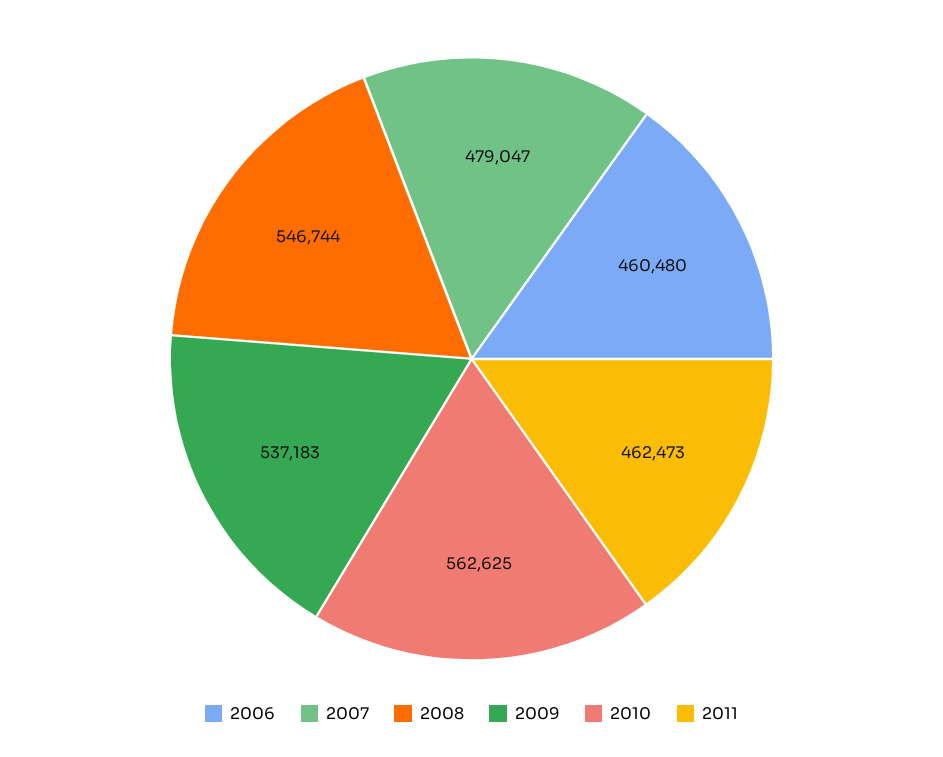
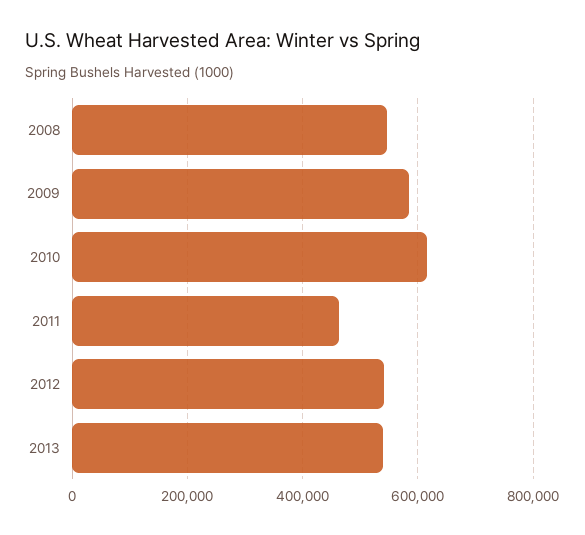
2006: 460480 -> none
2007: 479047 -> none
2009: 537183 -> 580000
2010: 562625 -> 620000
2012: none -> 540000
2013: none -> 540000

